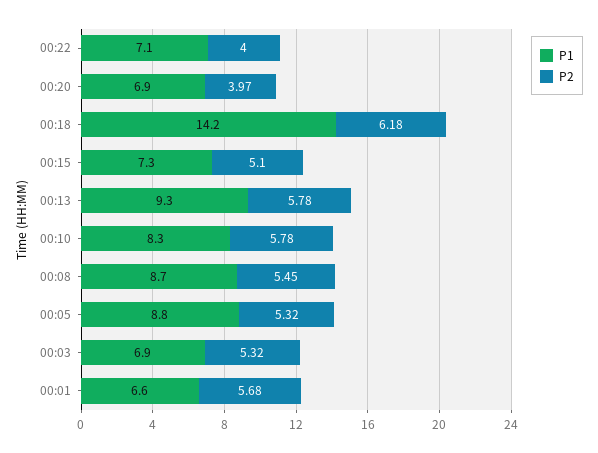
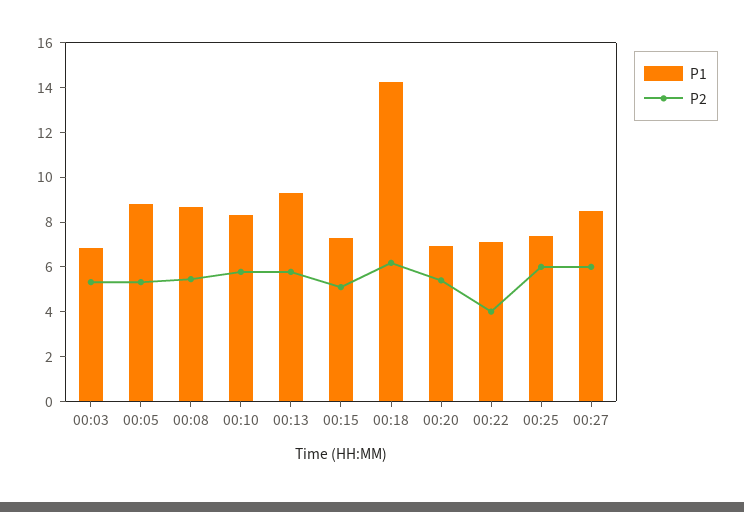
P2, 00:20: 3.97 -> 5.5
P1, 00:01: 6.6 -> none
P2, 00:01: 5.68 -> none
P1, 00:25: none -> 7.5
P2, 00:25: none -> 6
P1, 00:27: none -> 8.5
P2, 00:27: none -> 6

